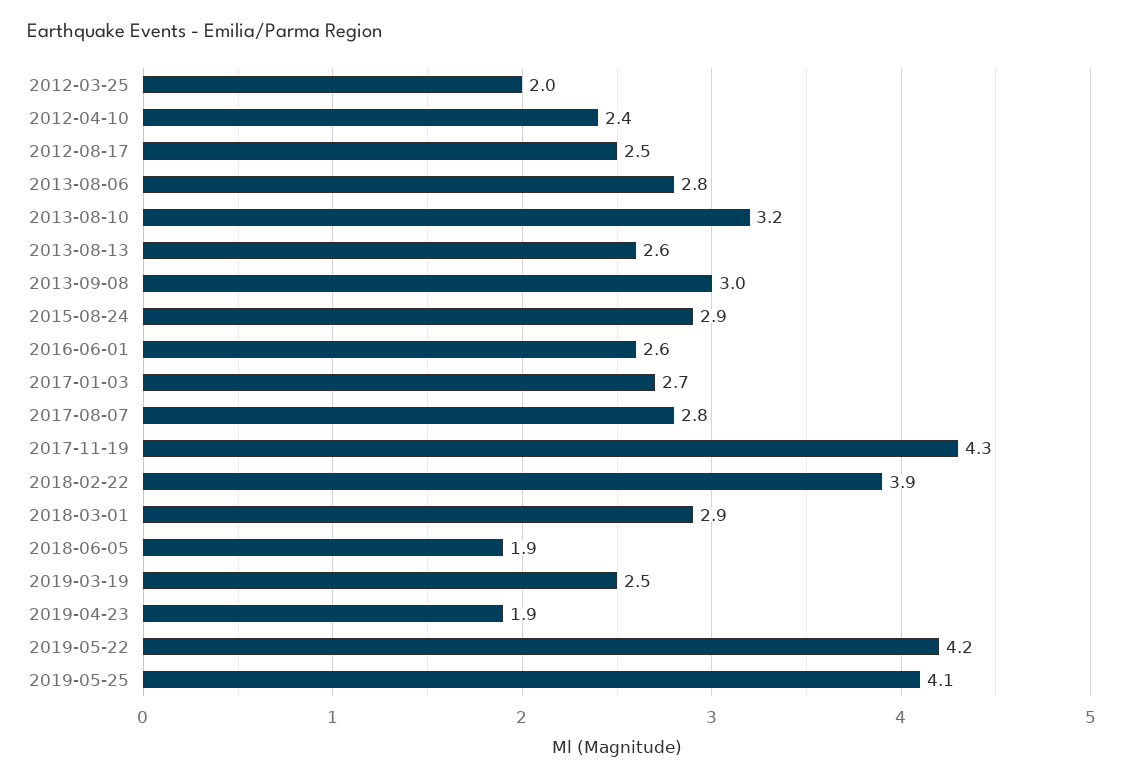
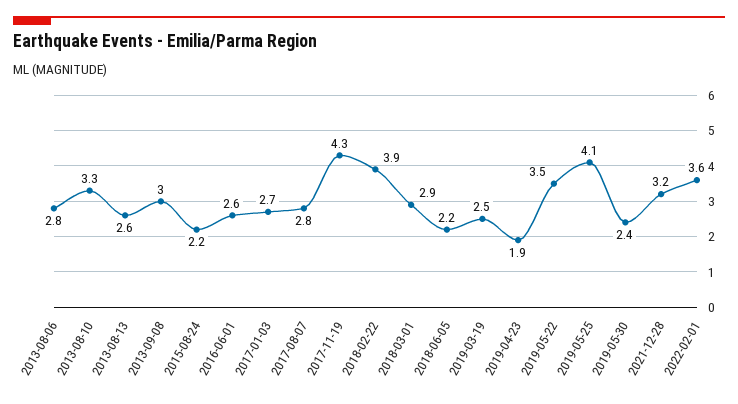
2012-03-25: 2 -> none
2012-04-10: 2.4 -> none
2012-08-17: 2.5 -> none
2013-08-10: 3.2 -> 3.3
2015-08-24: 2.9 -> 2.2
2018-06-05: 1.9 -> 2.2
2019-05-22: 4.2 -> 3.5
2019-05-30: none -> 2.4
2021-12-28: none -> 3.2
2022-02-01: none -> 3.6

